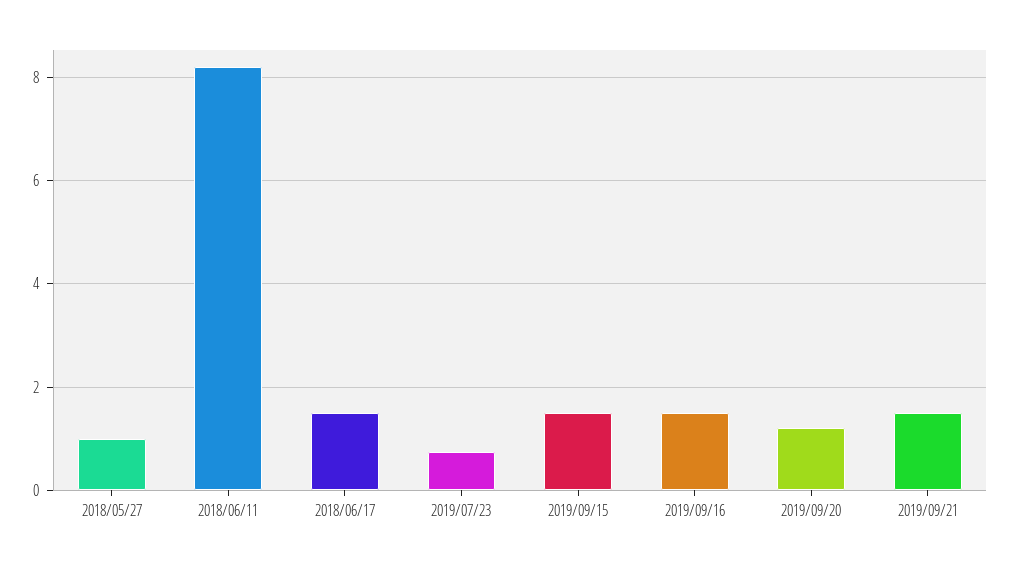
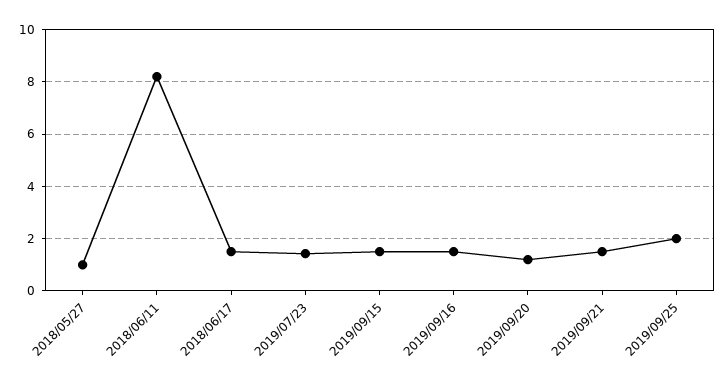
2019/07/23: 0.8 -> 1.5
2019/09/25: none -> 2

